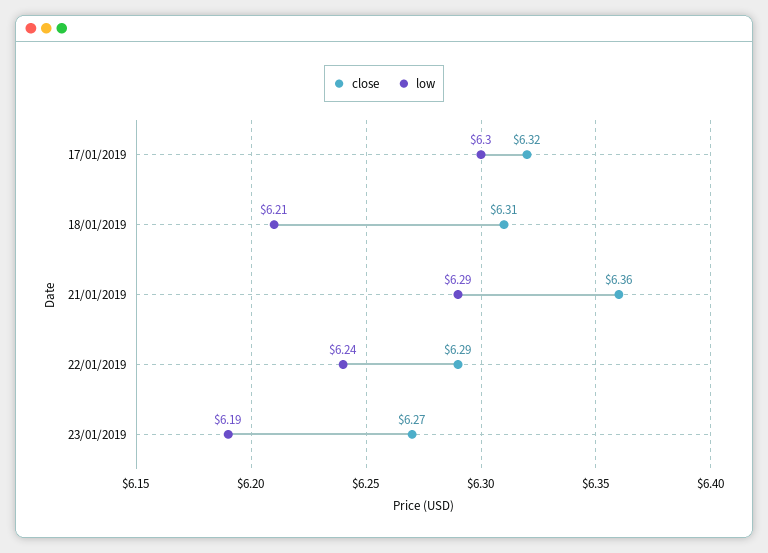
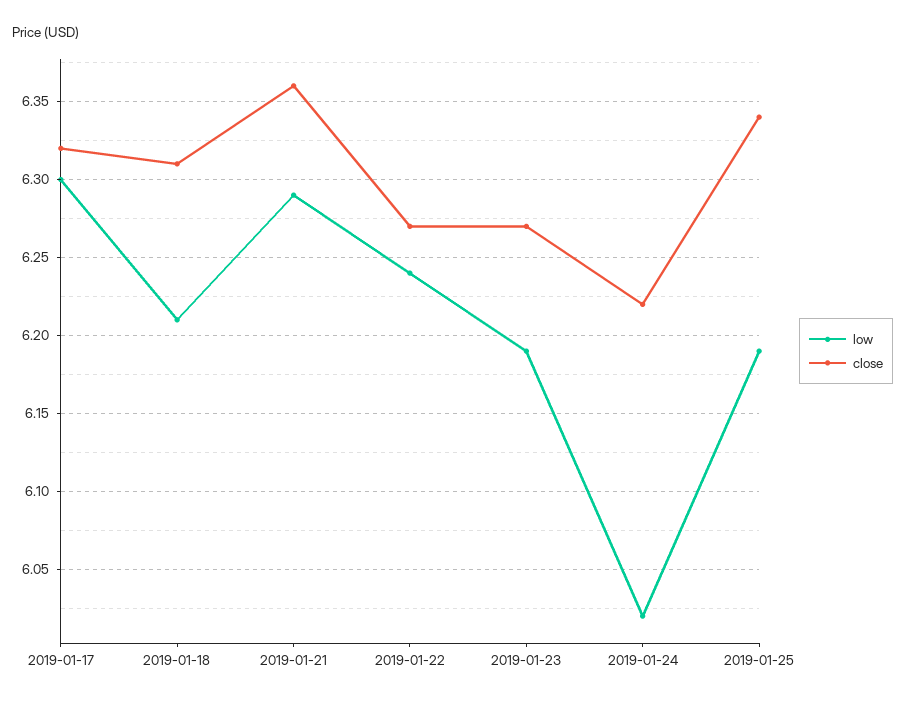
close, 22/01/2019: 6.29 -> 6.27
low, 2019-01-24: none -> 6.02
close, 2019-01-24: none -> 6.22
low, 2019-01-25: none -> 6.19
close, 2019-01-25: none -> 6.34

